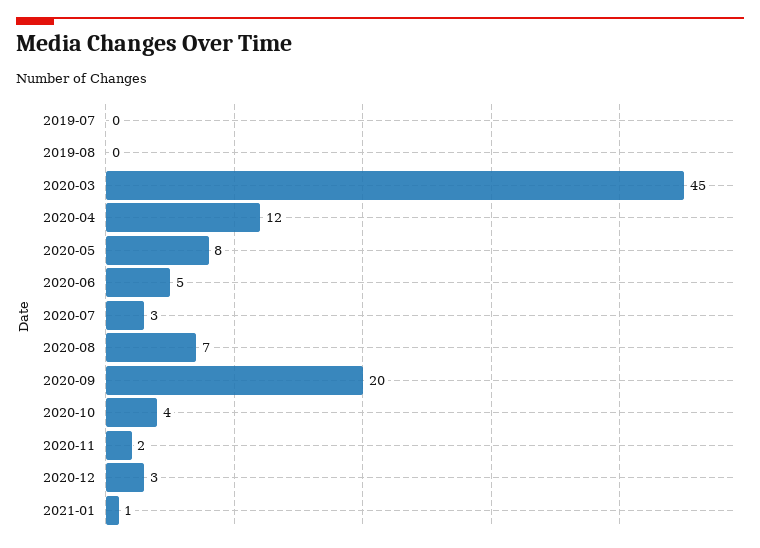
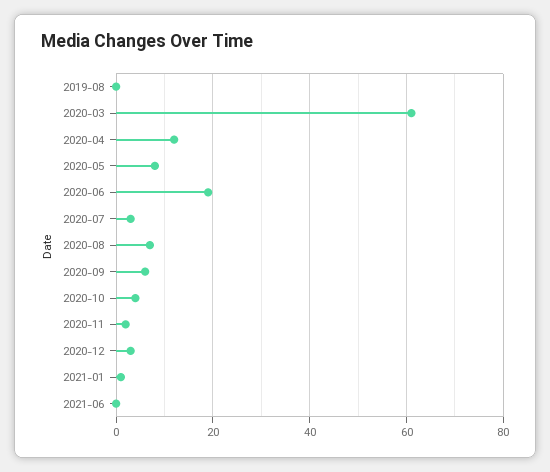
2019-07: 0 -> none
2020-03: 45 -> 60
2020-06: 5 -> 20
2020-09: 20 -> 5
2021-06: none -> 0

